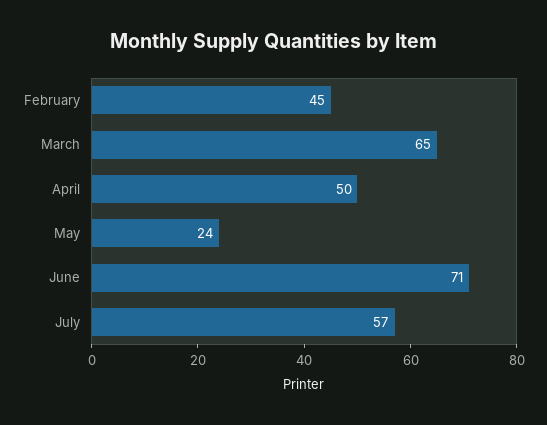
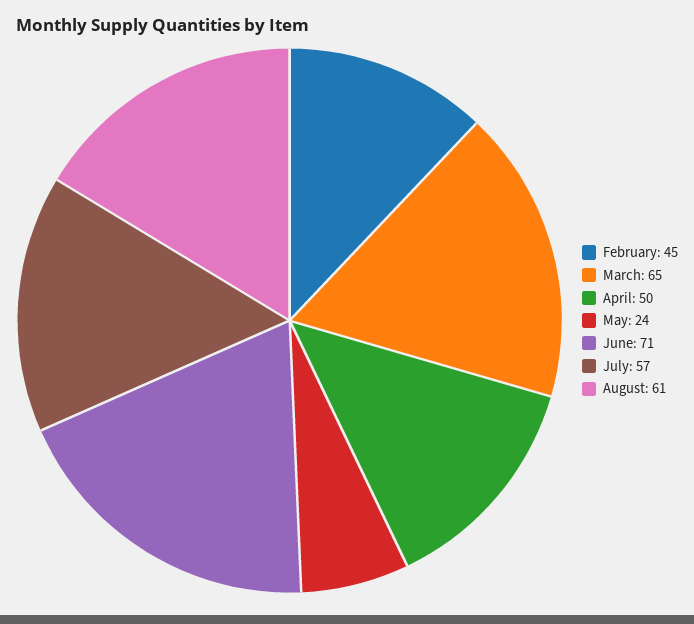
August: none -> 61

